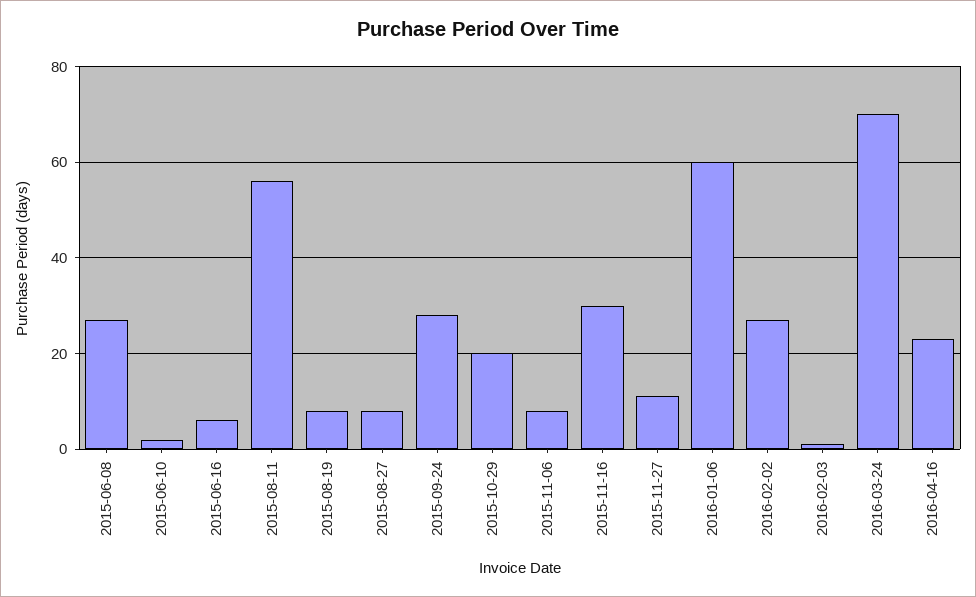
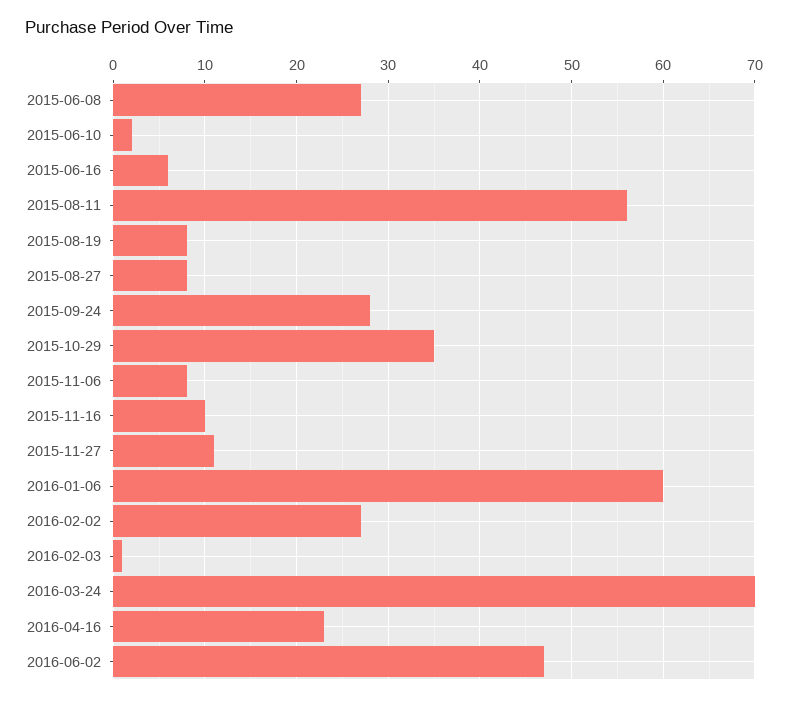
2015-10-29: 20 -> 35
2015-11-16: 30 -> 10
2016-06-02: none -> 47

